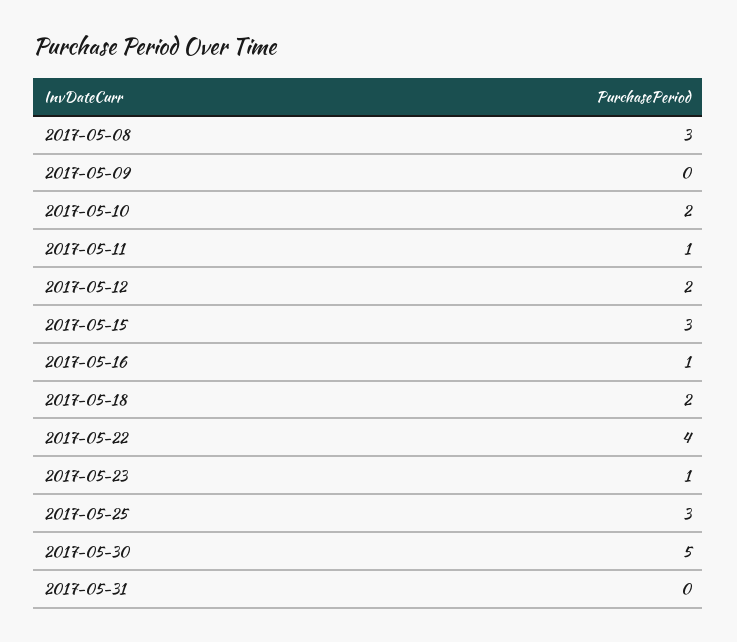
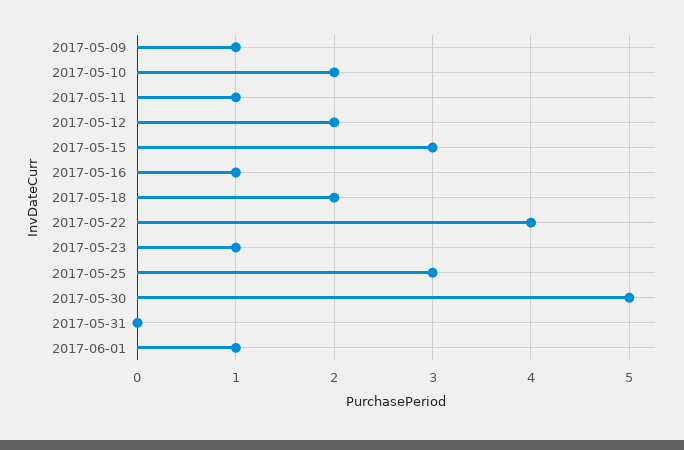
2017-05-08: 3 -> none
2017-05-09: 0 -> 1
2017-06-01: none -> 1

